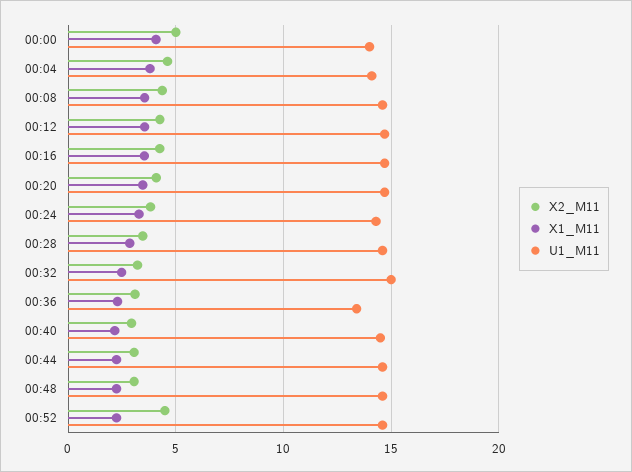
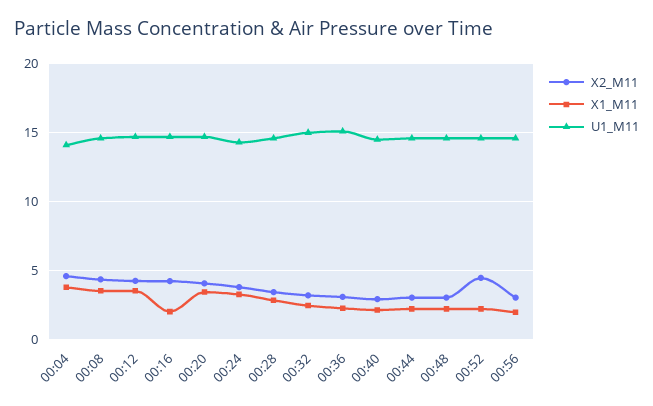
X2_M11, 00:00: 5 -> none
X1_M11, 00:00: 4 -> none
U1_M11, 00:00: 14 -> none
X1_M11, 00:16: 3.5 -> 2
U1_M11, 00:36: 13.5 -> 15
X2_M11, 00:56: none -> 3
X1_M11, 00:56: none -> 2
U1_M11, 00:56: none -> 14.5

